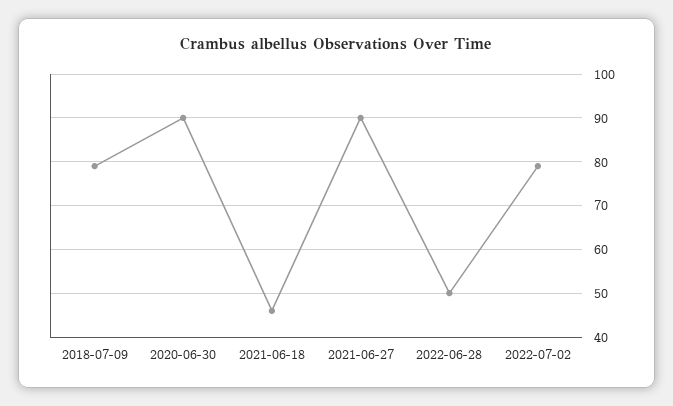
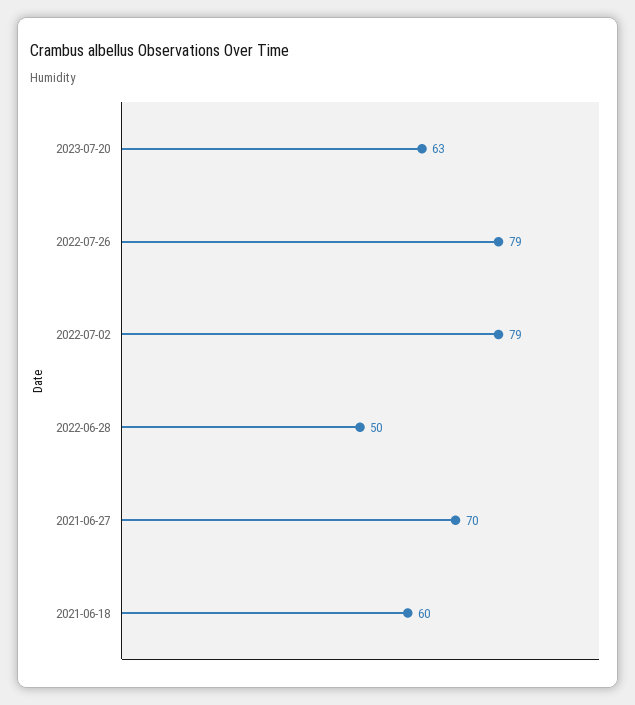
2018-07-09: 80 -> none
2020-06-30: 90 -> none
2021-06-18: 45 -> 60
2021-06-27: 90 -> 70
2023-07-20: none -> 63
2022-07-26: none -> 79

